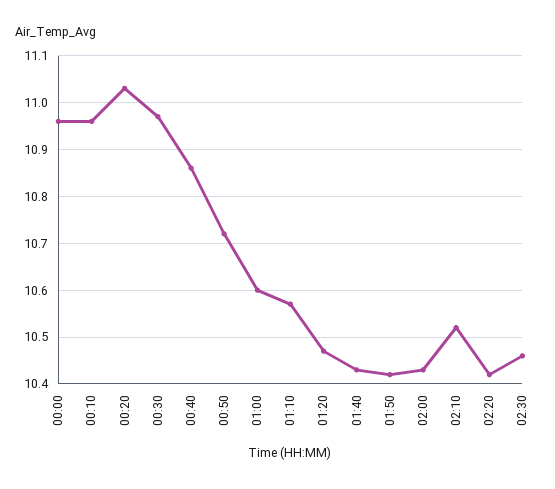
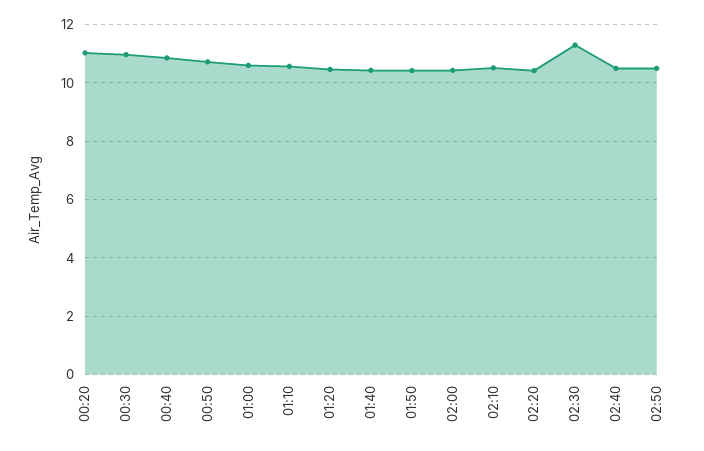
00:00: 10.95 -> none
00:10: 10.95 -> none
02:30: 10.45 -> 11.25
02:40: none -> 10.5
02:50: none -> 10.5

